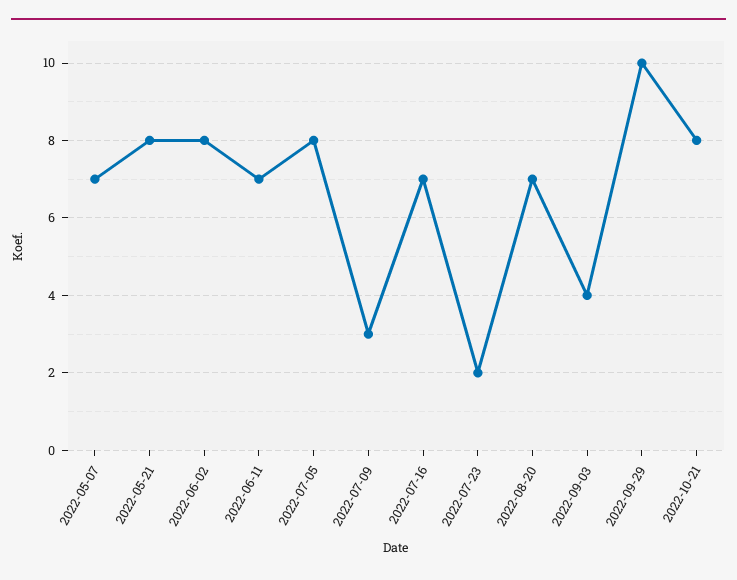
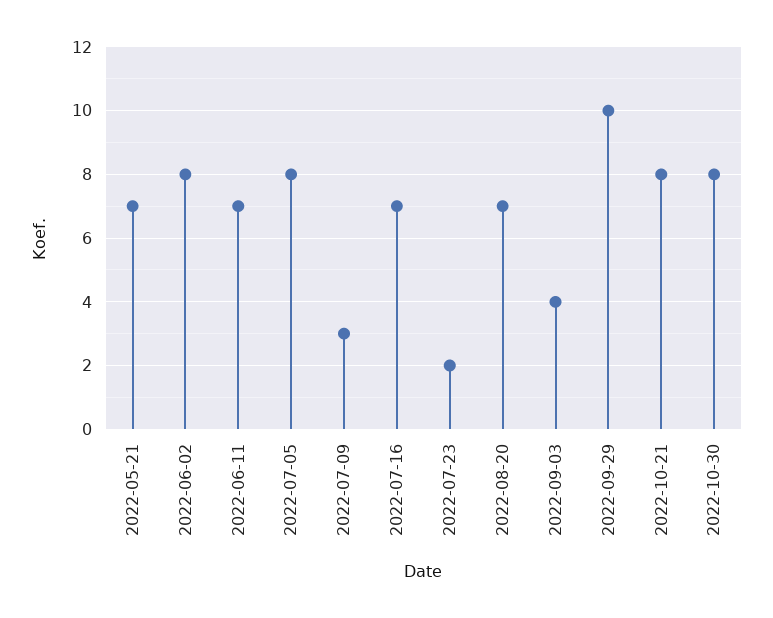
2022-05-07: 7 -> none
2022-05-21: 8 -> 7
2022-10-30: none -> 8

